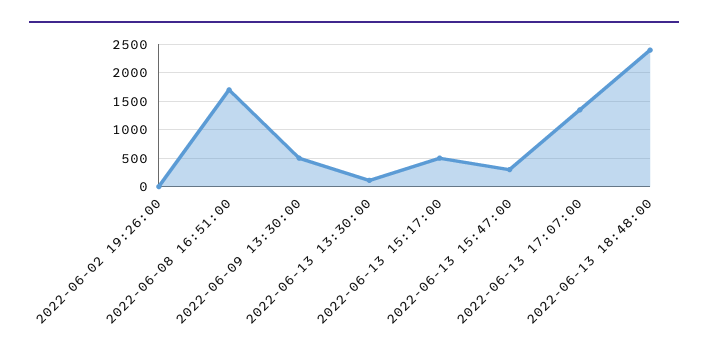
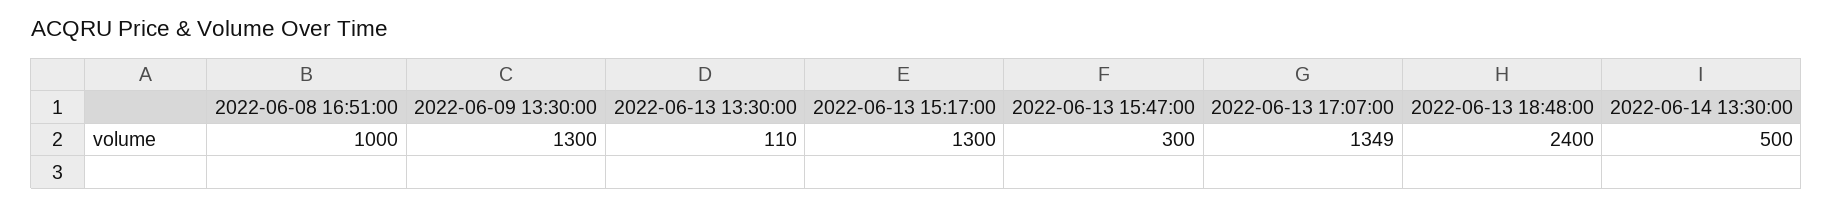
2022-06-02 19:26:00: 0 -> none
2022-06-08 16:51:00: 1750 -> 1000
2022-06-09 13:30:00: 500 -> 1300
2022-06-13 15:17:00: 500 -> 1300
2022-06-14 13:30:00: none -> 500

